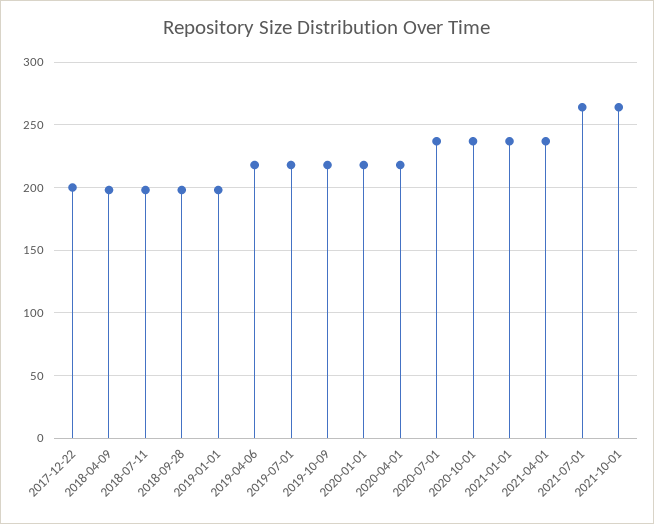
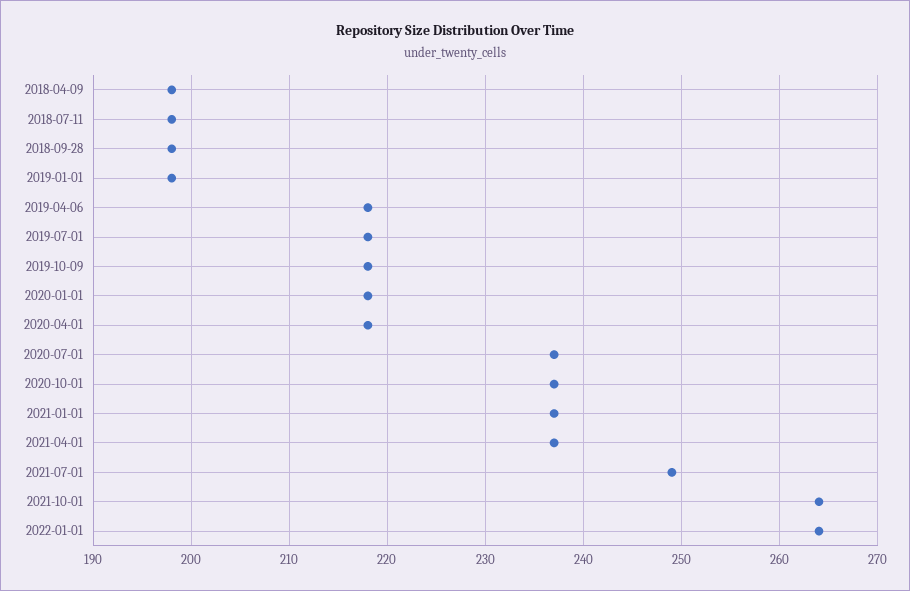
2017-12-22: 200 -> none
2021-07-01: 265 -> 249
2022-01-01: none -> 264

